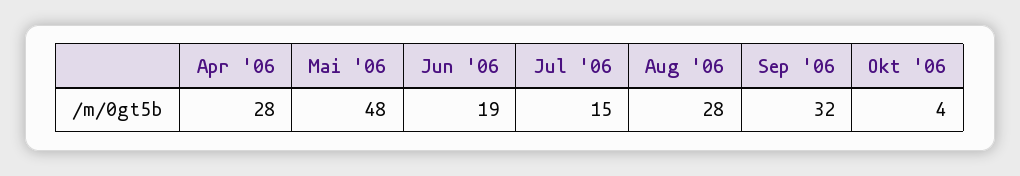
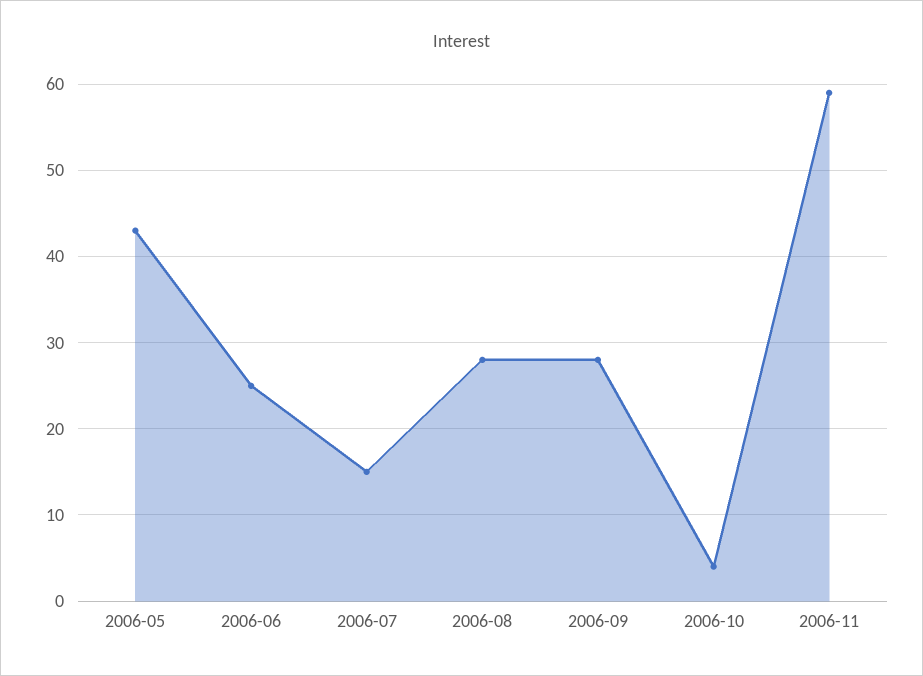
Apr '06: 28 -> none
Mai '06: 48 -> 43
Jun '06: 19 -> 25
Sep '06: 32 -> 28
2006-11: none -> 59

